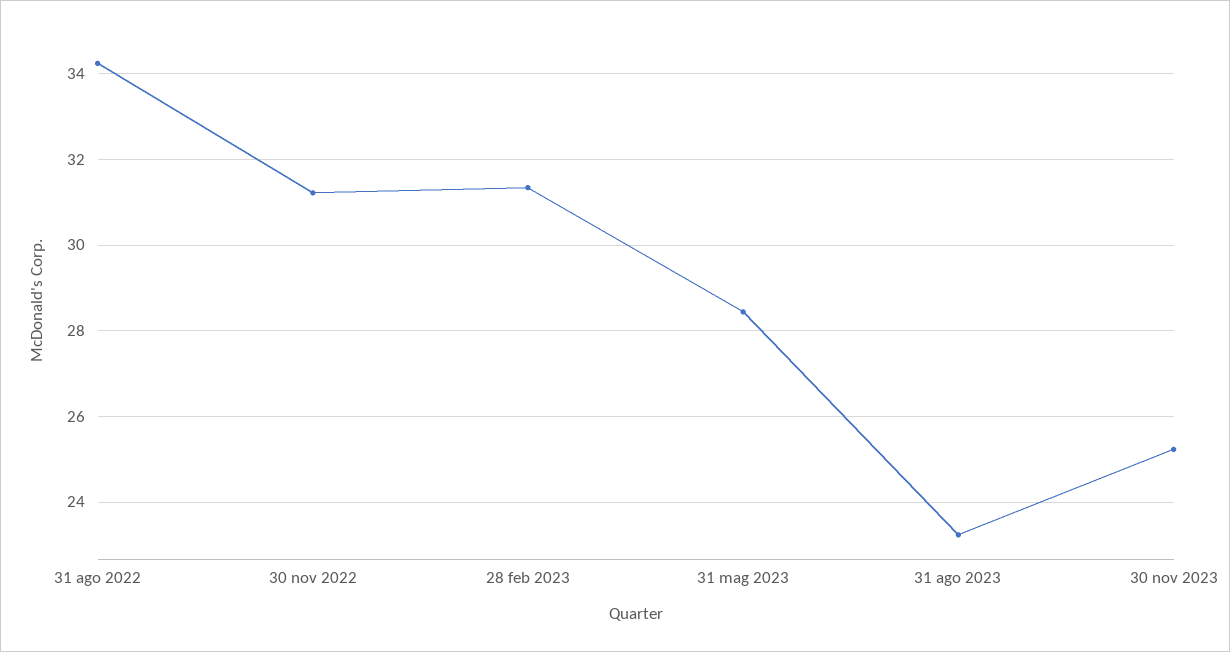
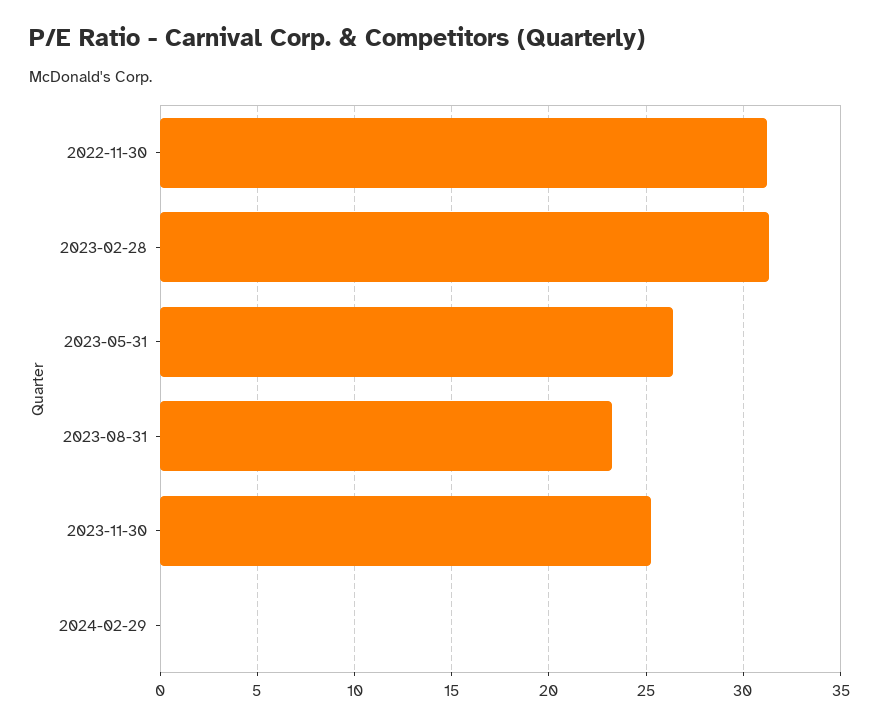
31 ago 2022: 34.2 -> none
31 mag 2023: 28.4 -> 26.5
2024-02-29: none -> 0

